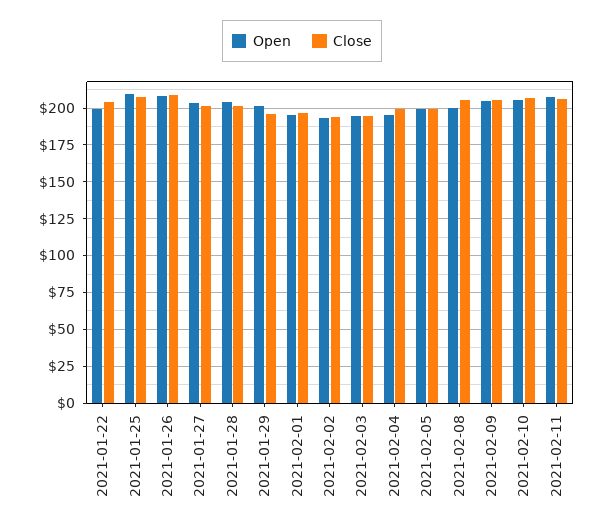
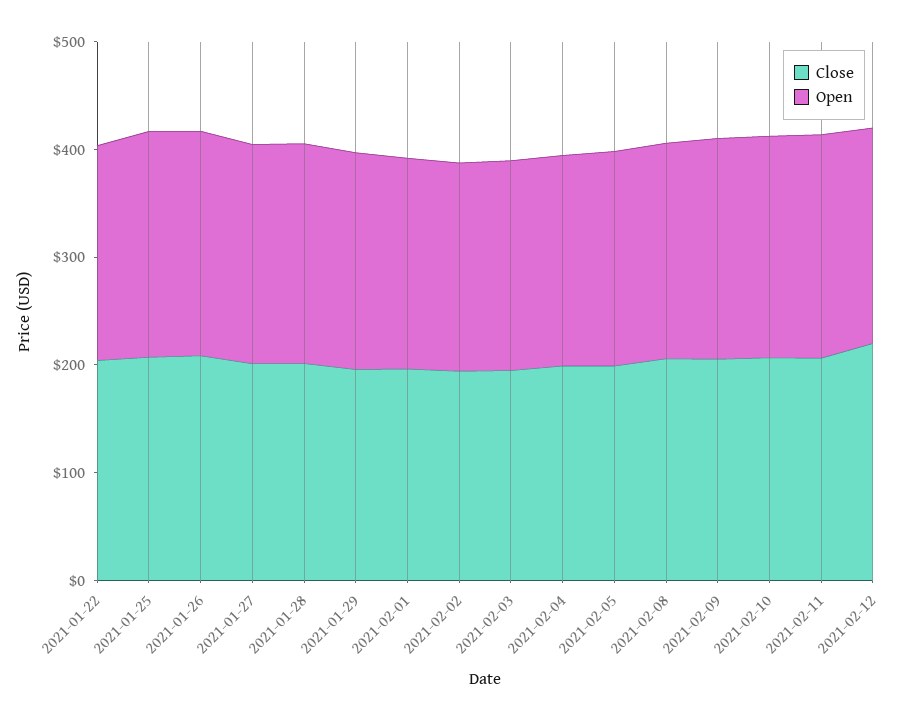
Close, 2021-02-12: none -> 220
Open, 2021-02-12: none -> 200

